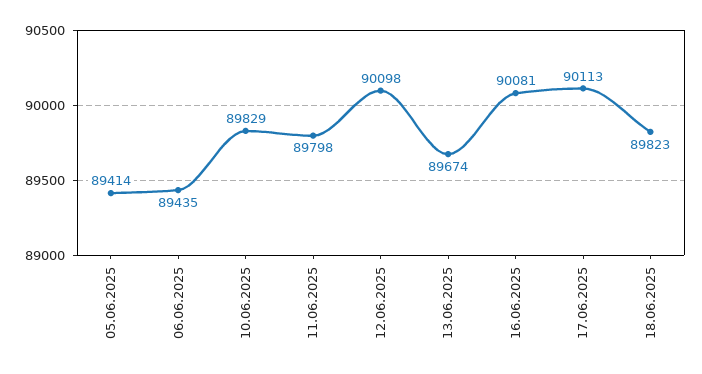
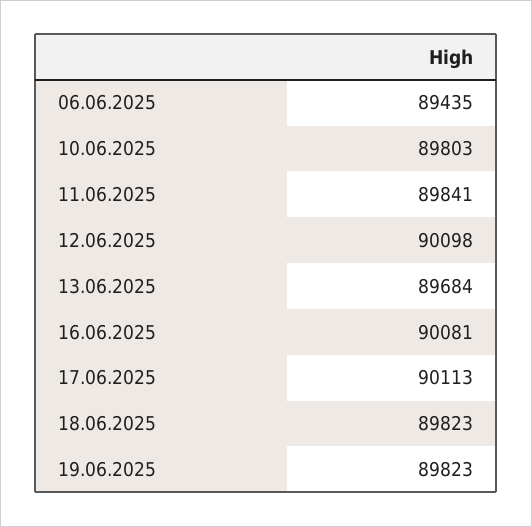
05.06.2025: 89414 -> none
10.06.2025: 89829 -> 89803
11.06.2025: 89798 -> 89841
13.06.2025: 89674 -> 89684
19.06.2025: none -> 89823

